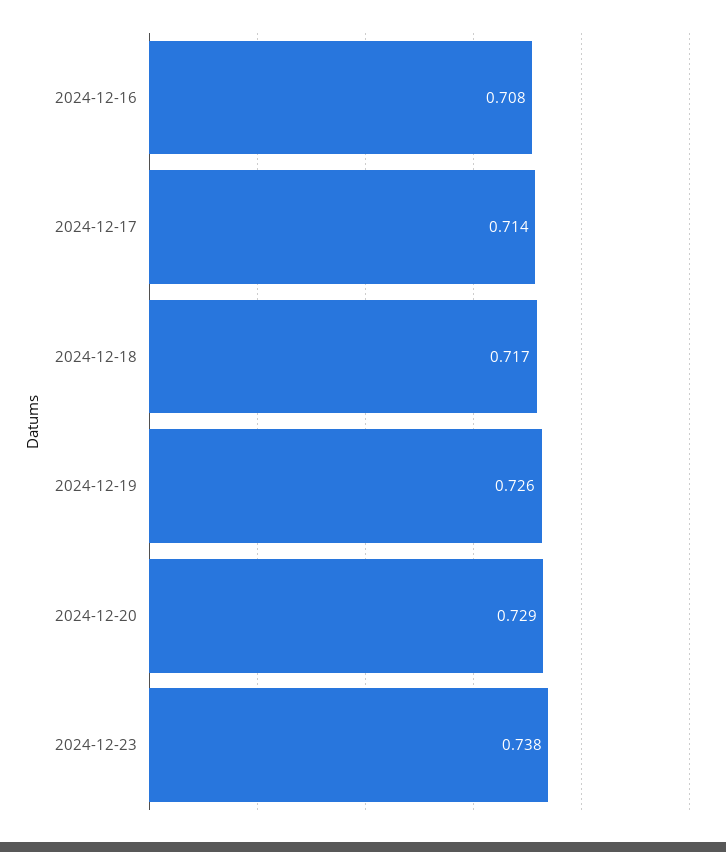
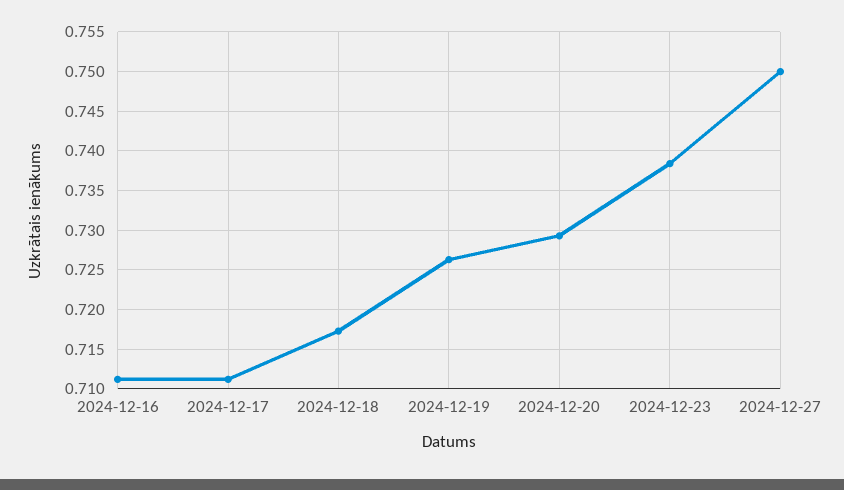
2024-12-16: 0.708 -> 0.711
2024-12-17: 0.714 -> 0.711
2024-12-27: none -> 0.75

